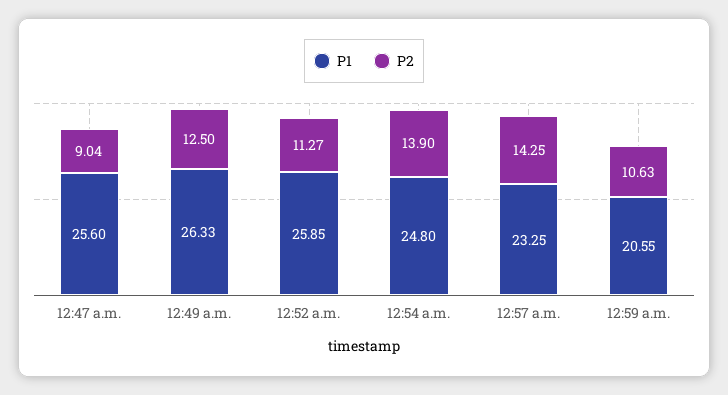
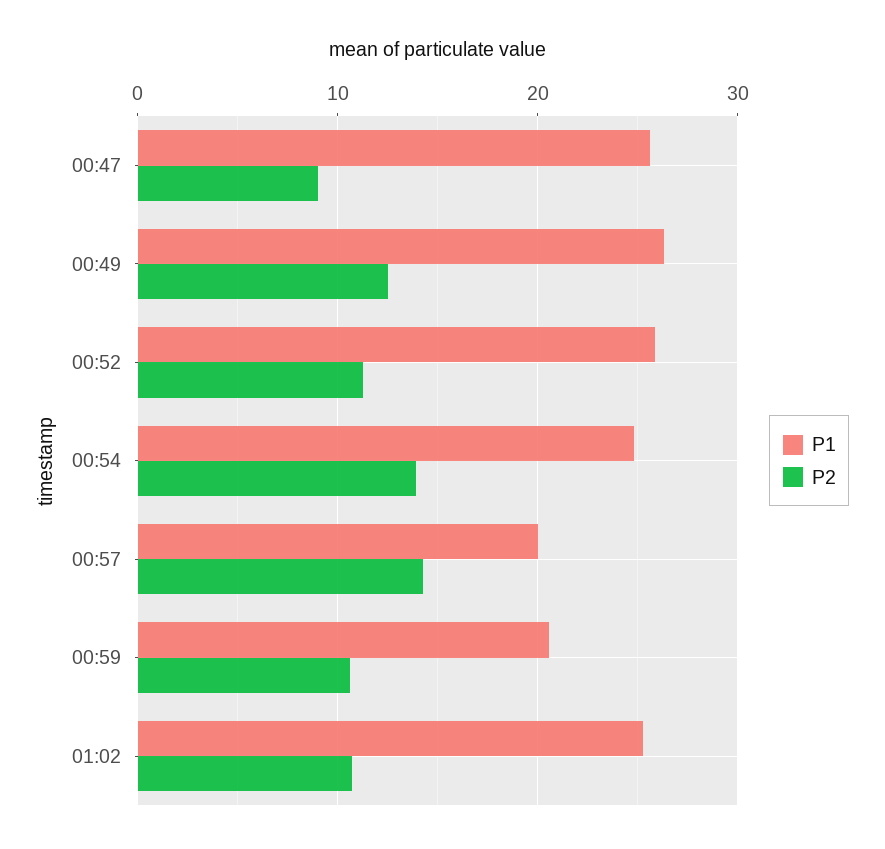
P1, 12:57 a.m.: 23.25 -> 20
P1, 01:02: none -> 25
P2, 01:02: none -> 11

